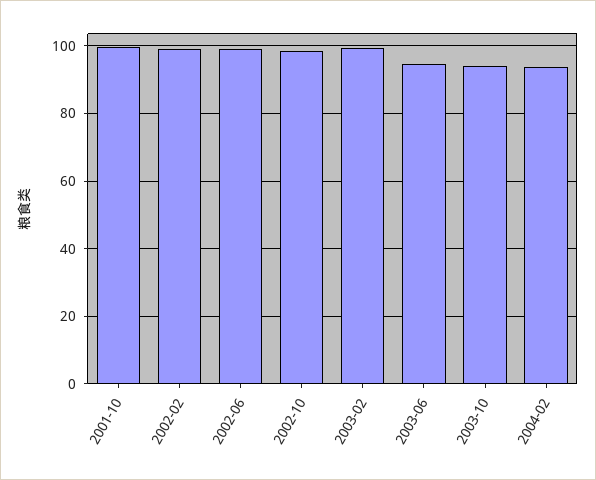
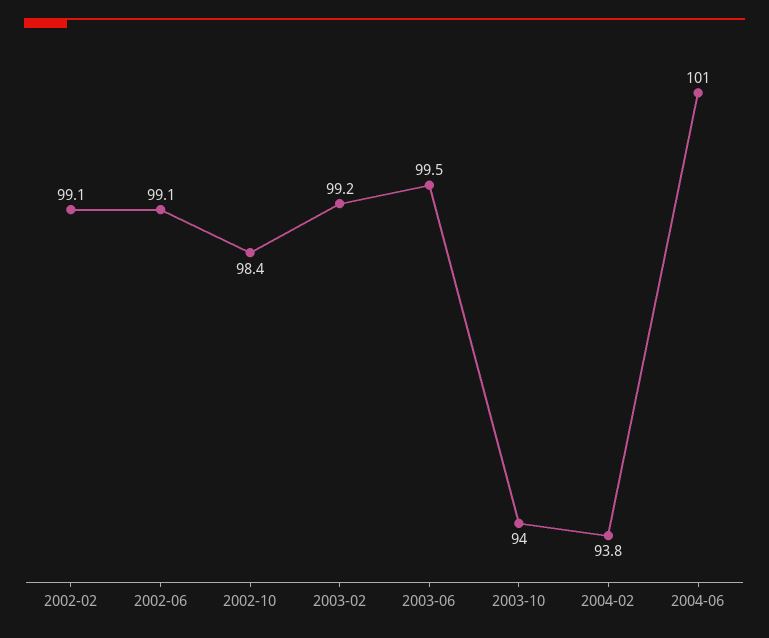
2001-10: 100 -> none
2003-06: 94 -> 99.5
2004-06: none -> 101

